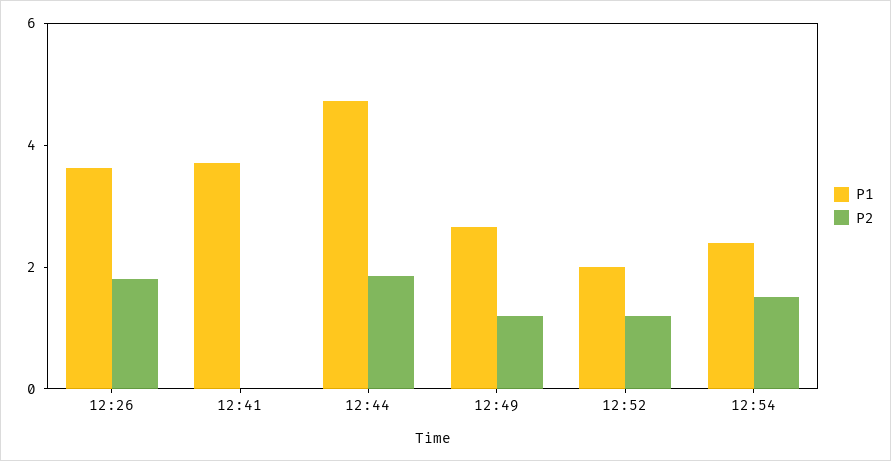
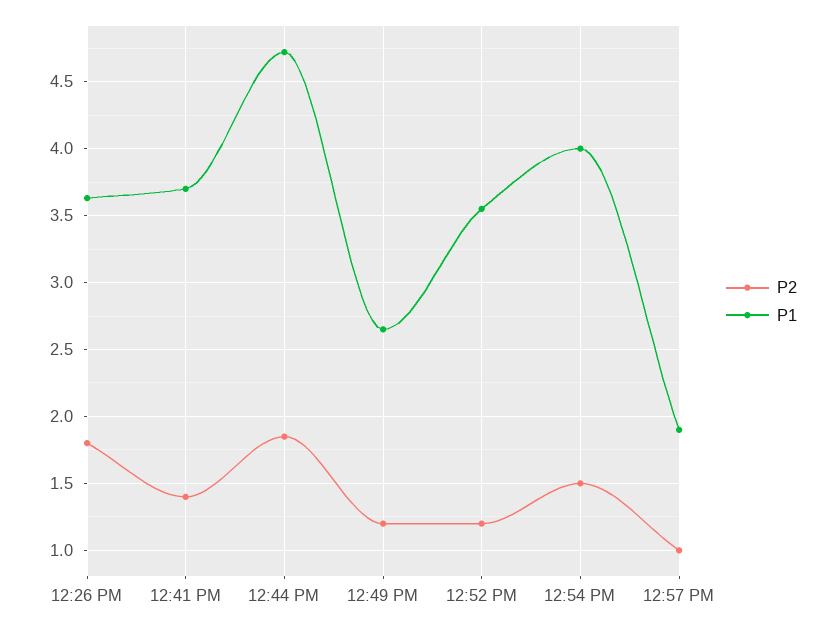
P2, 12:41: 0 -> 1.4
P1, 12:52: 2 -> 3.55
P1, 12:54: 2.5 -> 4
P2, 12:57 PM: none -> 1
P1, 12:57 PM: none -> 1.9

